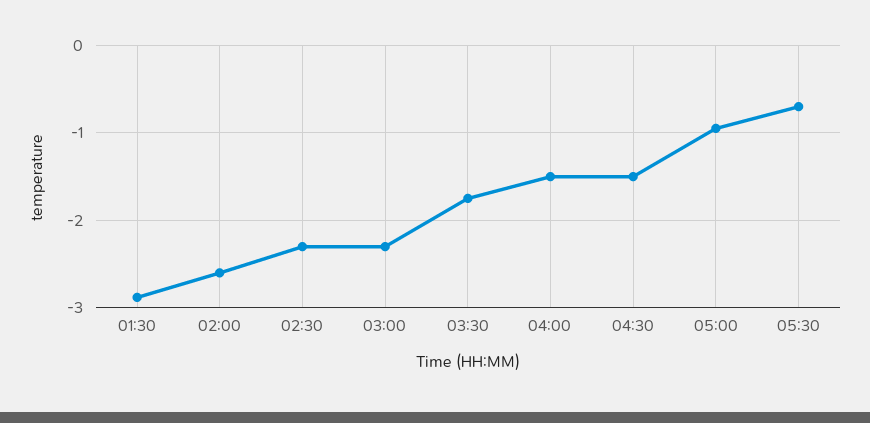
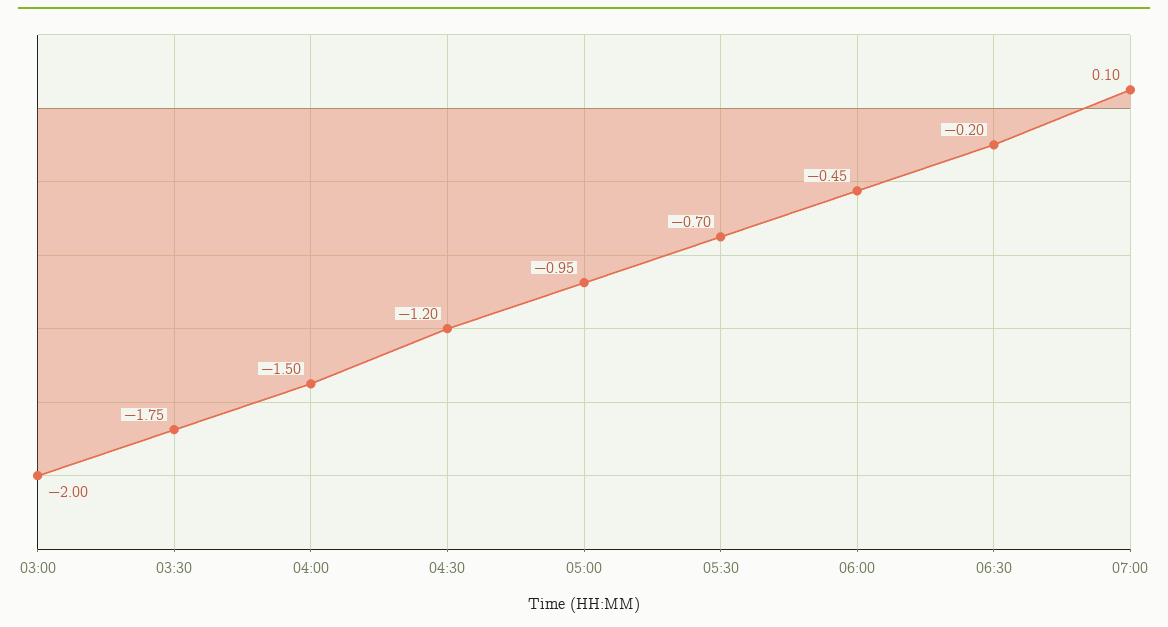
01:30: -2.9 -> none
02:00: -2.6 -> none
02:30: -2.3 -> none
03:00: -2.3 -> -2
04:30: -1.5 -> -1.2
06:00: none -> -0.45
06:30: none -> -0.2
07:00: none -> 0.1

